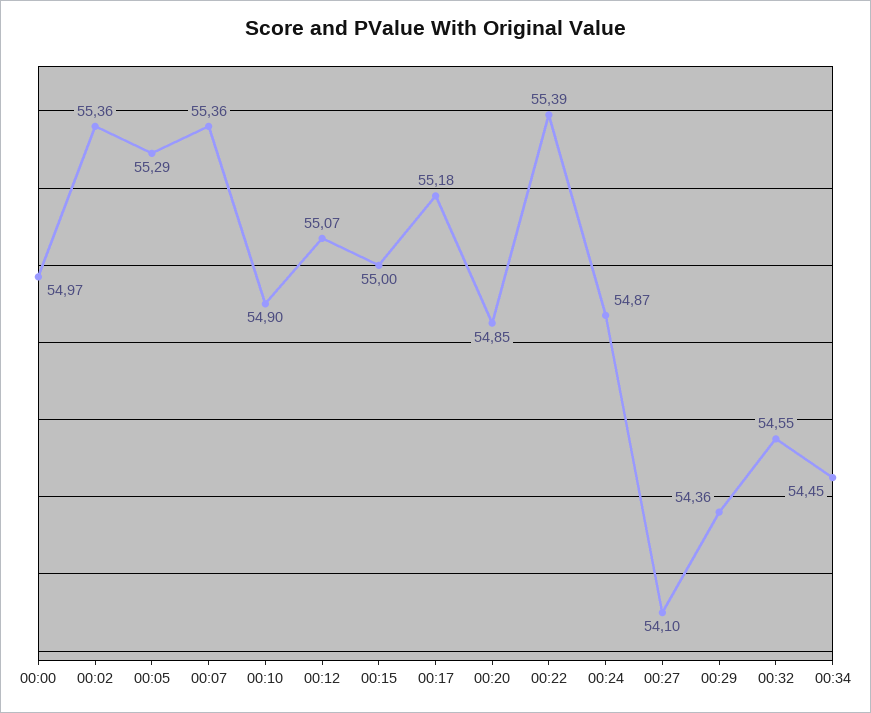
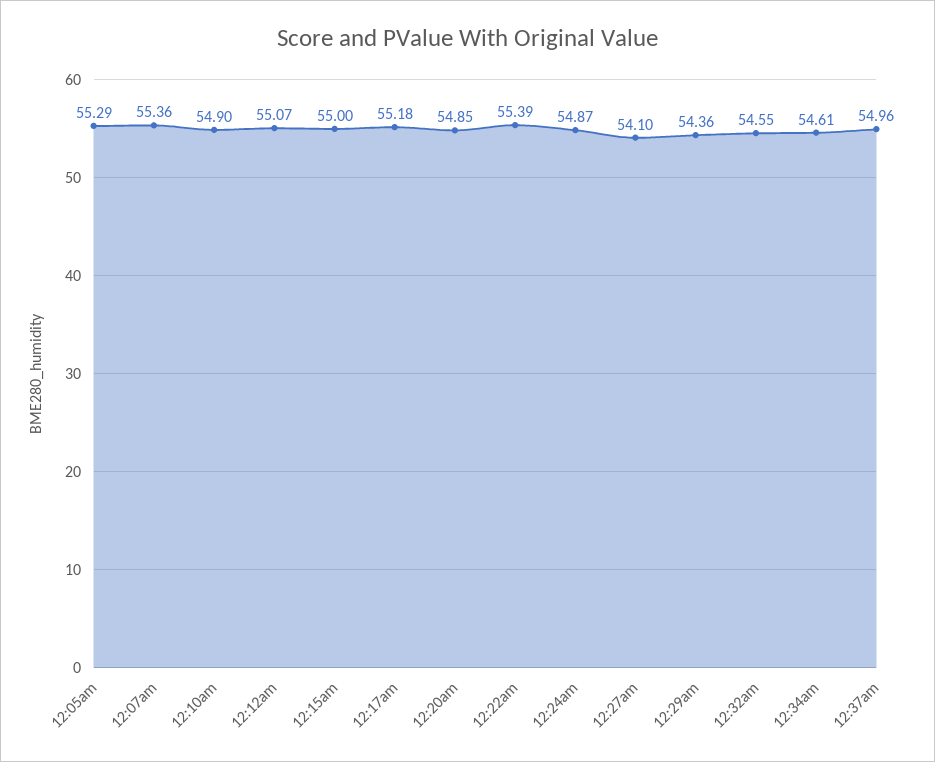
00:00: 54.97 -> none
00:02: 55.36 -> none
00:34: 54.45 -> 54.61
12:37am: none -> 54.96

